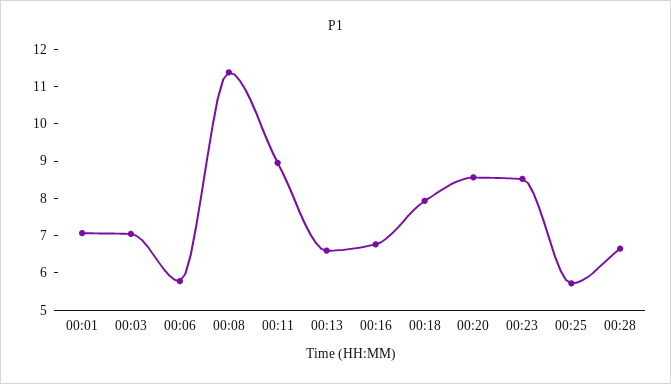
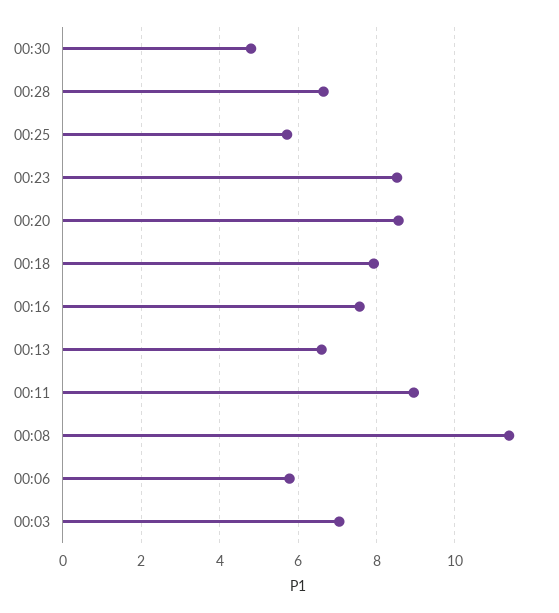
00:01: 7 -> none
00:16: 6.75 -> 7.6
00:30: none -> 4.8

